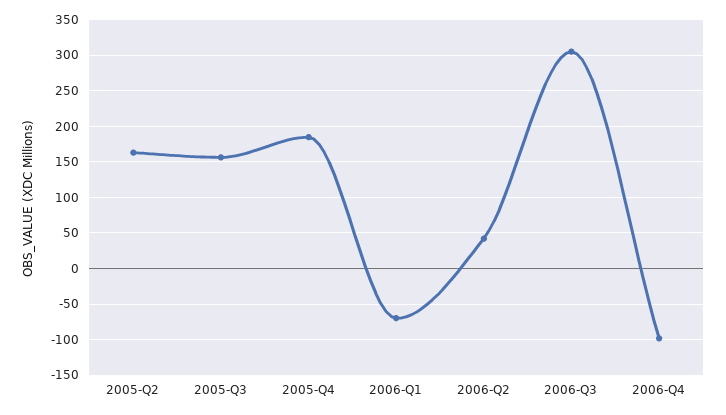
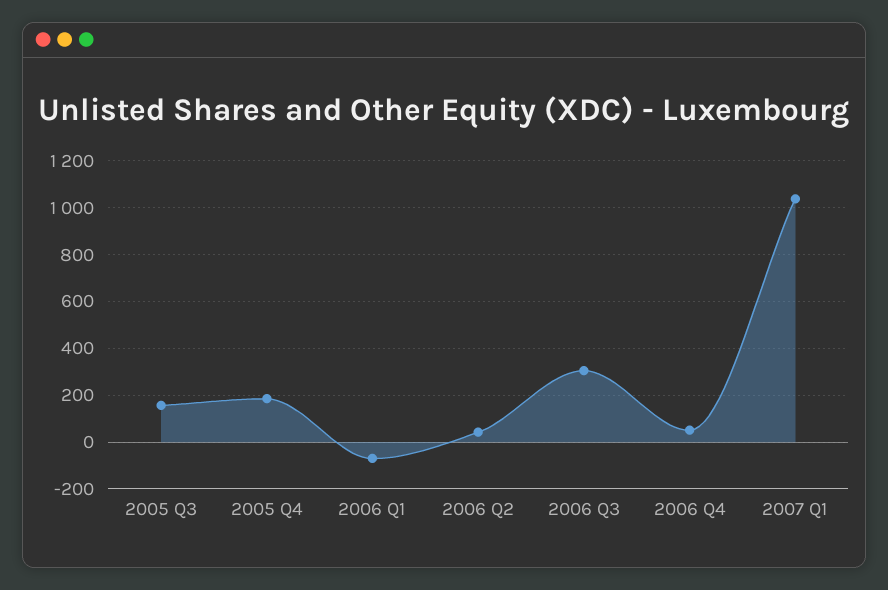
2005-Q2: 160 -> none
2006-Q4: -100 -> 50
2007 Q1: none -> 1050

